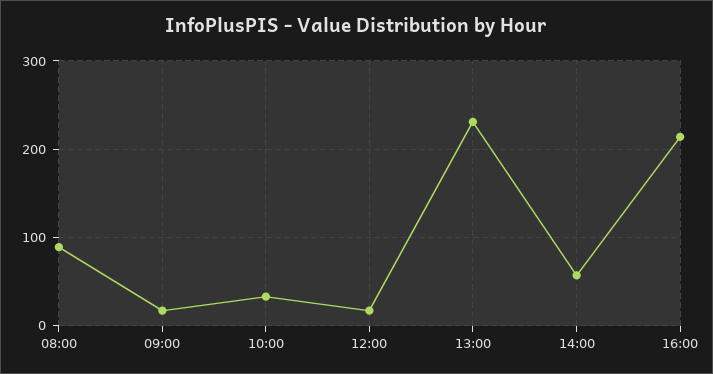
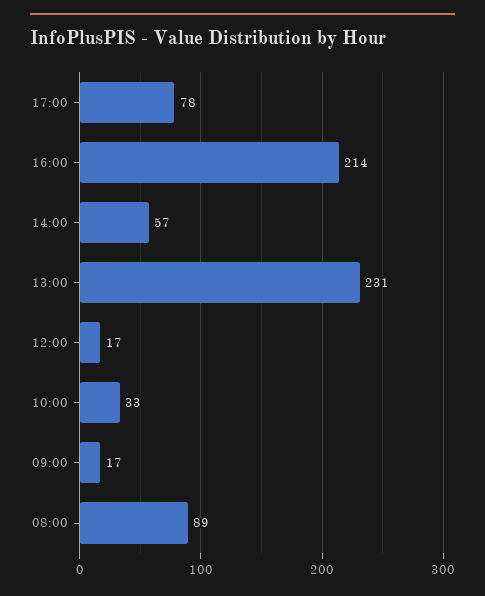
17:00: none -> 78

